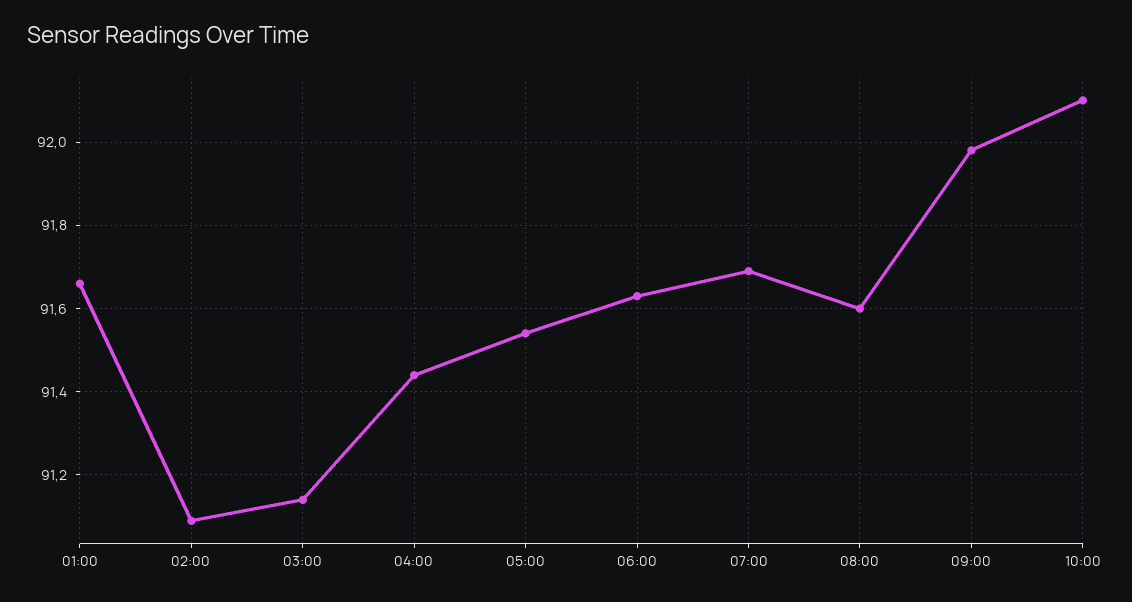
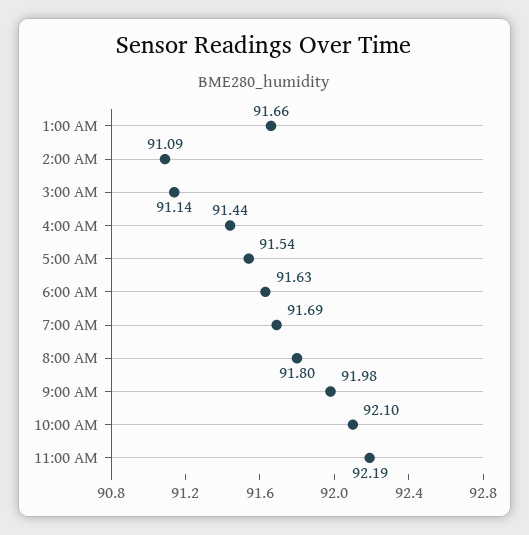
08:00: 91.6 -> 91.8
11:00 AM: none -> 92.19

